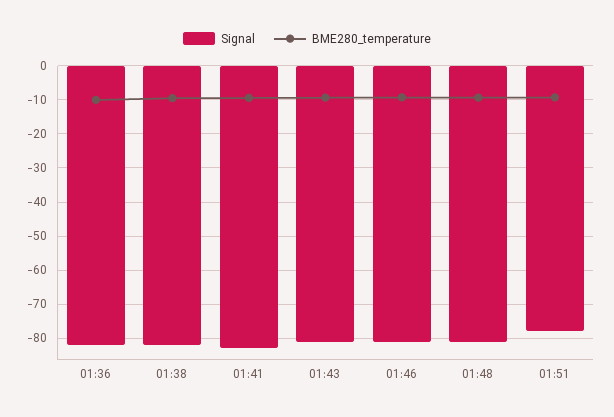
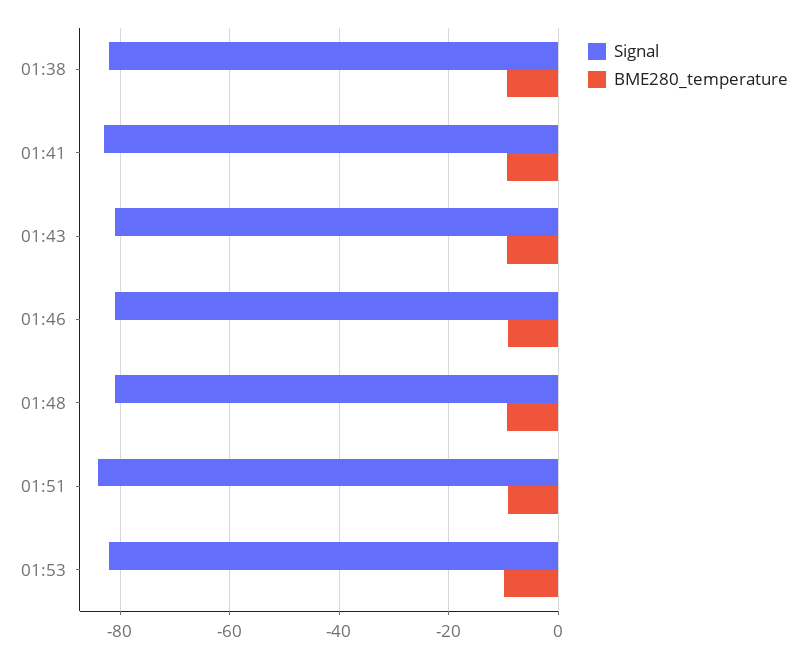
Signal, 01:36: -82 -> none
BME280_temperature, 01:36: -10 -> none
Signal, 01:51: -78 -> -84
Signal, 01:53: none -> -82
BME280_temperature, 01:53: none -> -10

